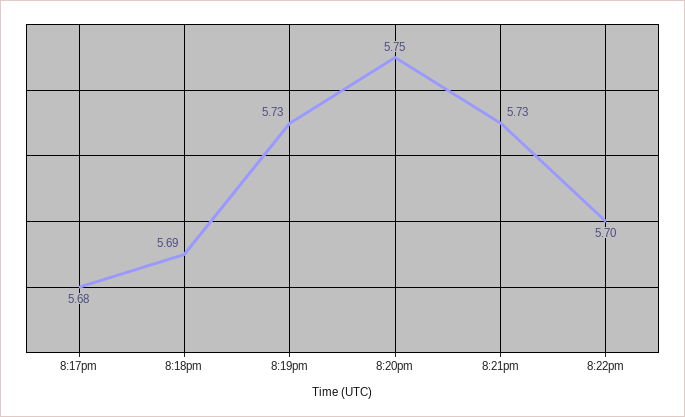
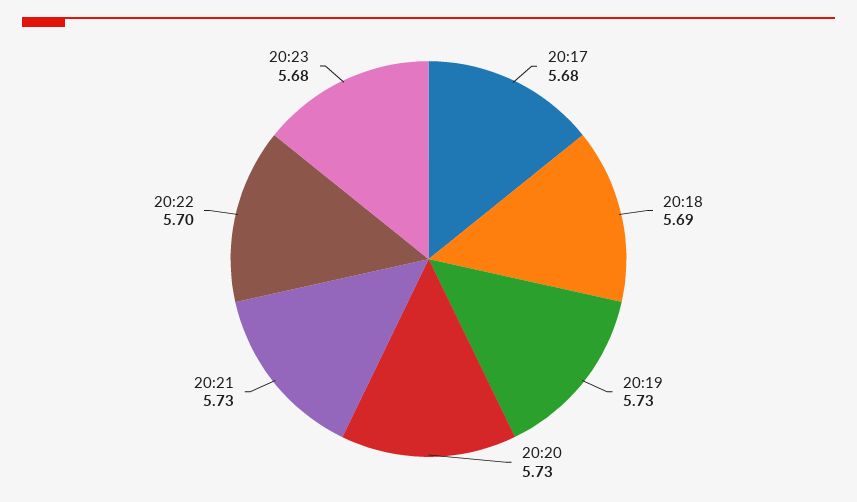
8:20pm: 5.75 -> 5.73
20:23: none -> 5.68

